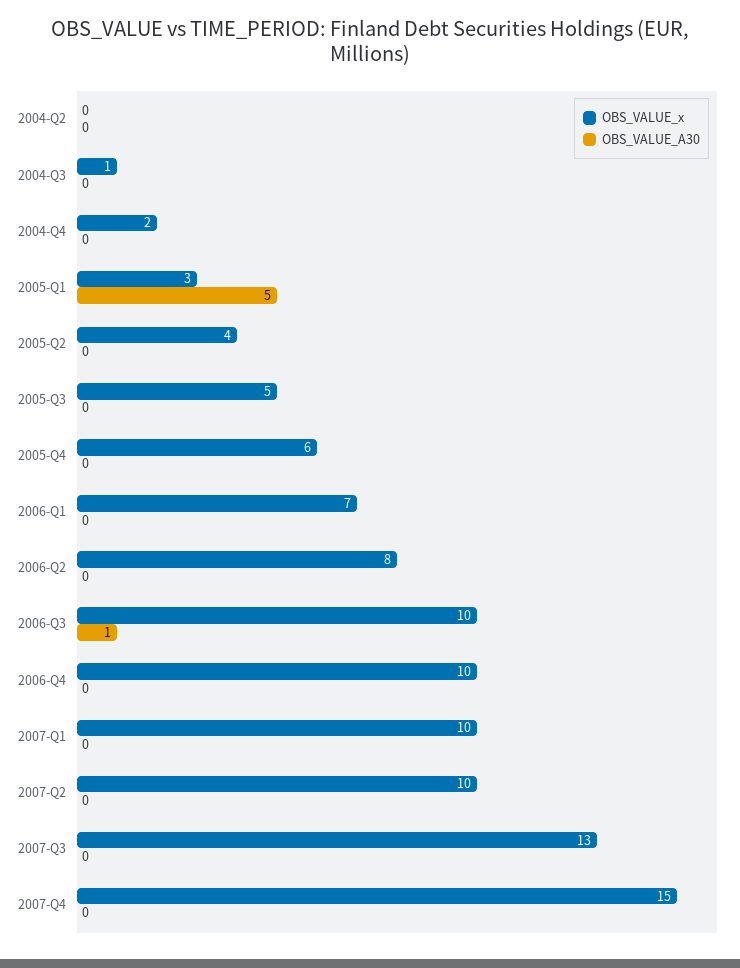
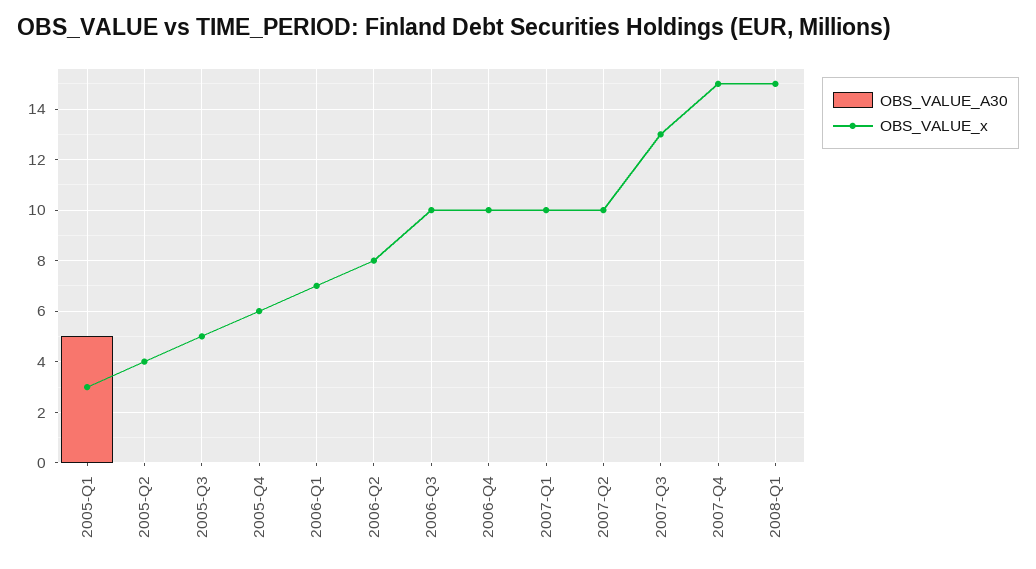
OBS_VALUE_x, 2004-Q2: 0 -> none
OBS_VALUE_A30, 2004-Q2: 0 -> none
OBS_VALUE_x, 2004-Q3: 1 -> none
OBS_VALUE_A30, 2004-Q3: 0 -> none
OBS_VALUE_x, 2004-Q4: 2 -> none
OBS_VALUE_A30, 2004-Q4: 0 -> none
OBS_VALUE_A30, 2006-Q3: 1 -> 0
OBS_VALUE_A30, 2008-Q1: none -> 0
OBS_VALUE_x, 2008-Q1: none -> 15

